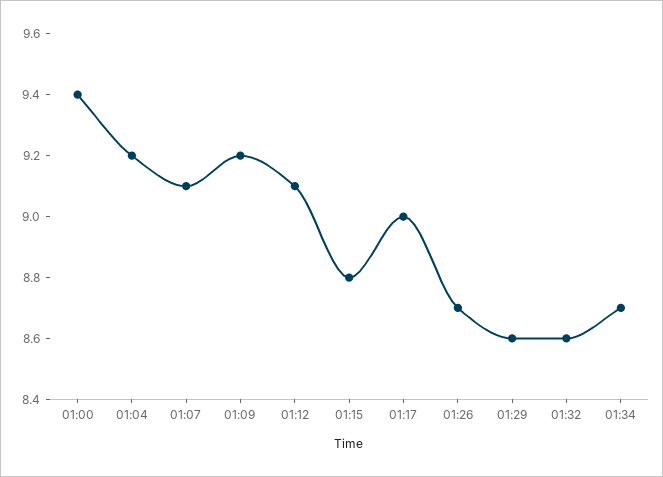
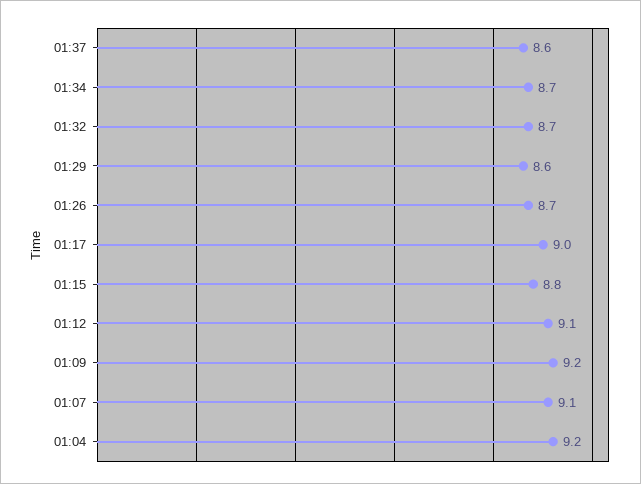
01:00: 9.4 -> none
01:32: 8.6 -> 8.7
01:37: none -> 8.6

